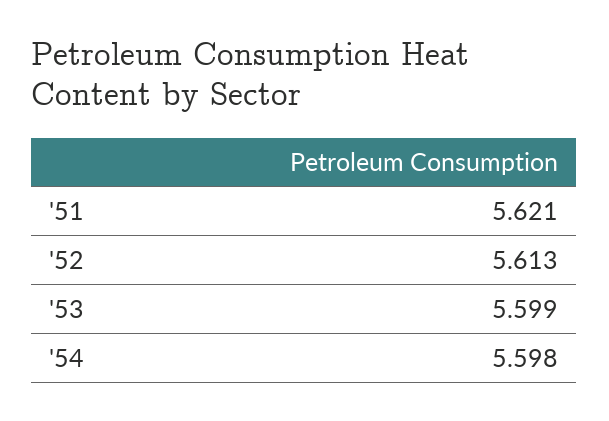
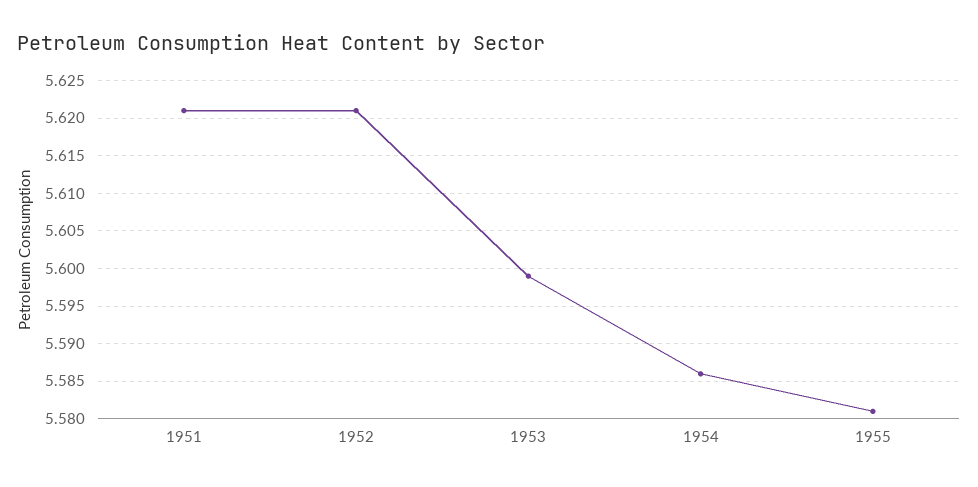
'52: 5.613 -> 5.621
'54: 5.598 -> 5.586
1955: none -> 5.581

